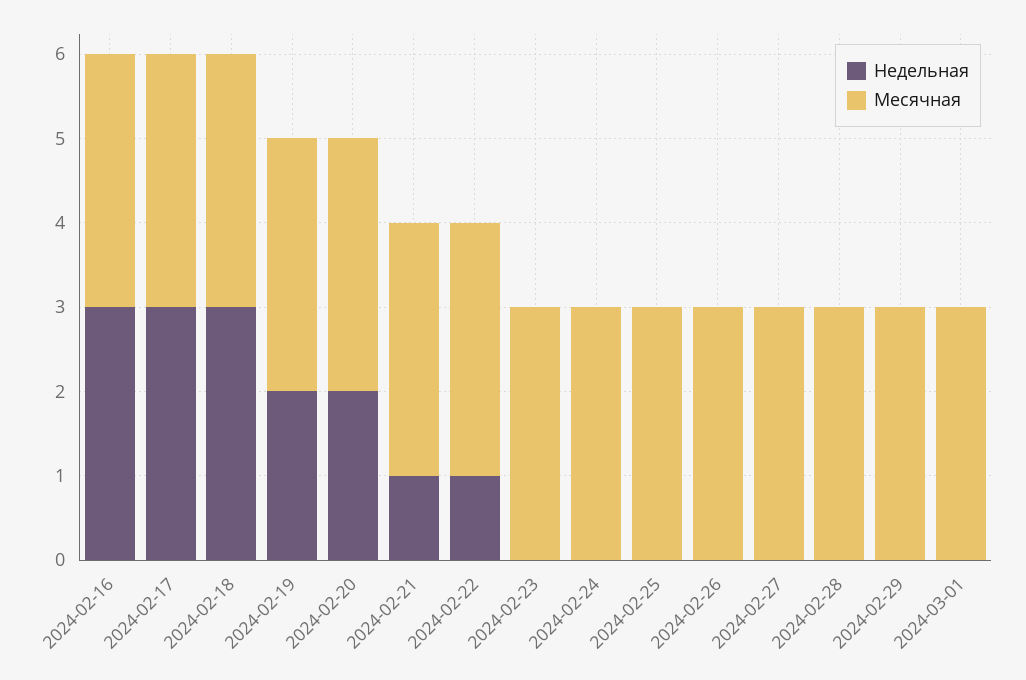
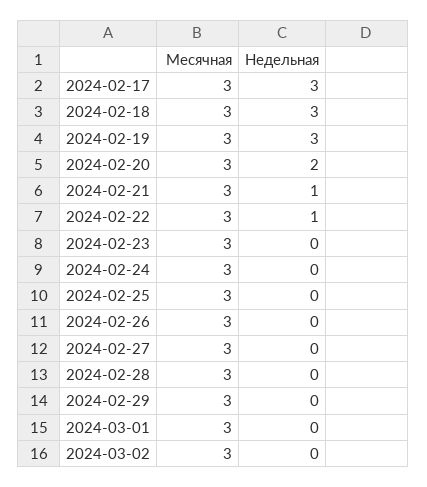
Недельная, 2024-02-16: 3 -> none
Месячная, 2024-02-16: 3 -> none
Недельная, 2024-02-19: 2 -> 3
Месячная, 2024-03-02: none -> 3
Недельная, 2024-03-02: none -> 0

